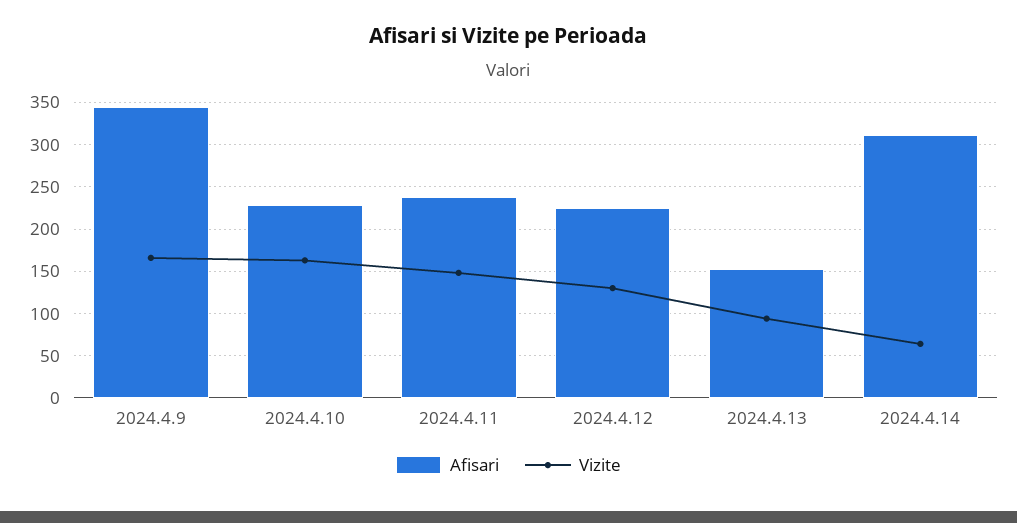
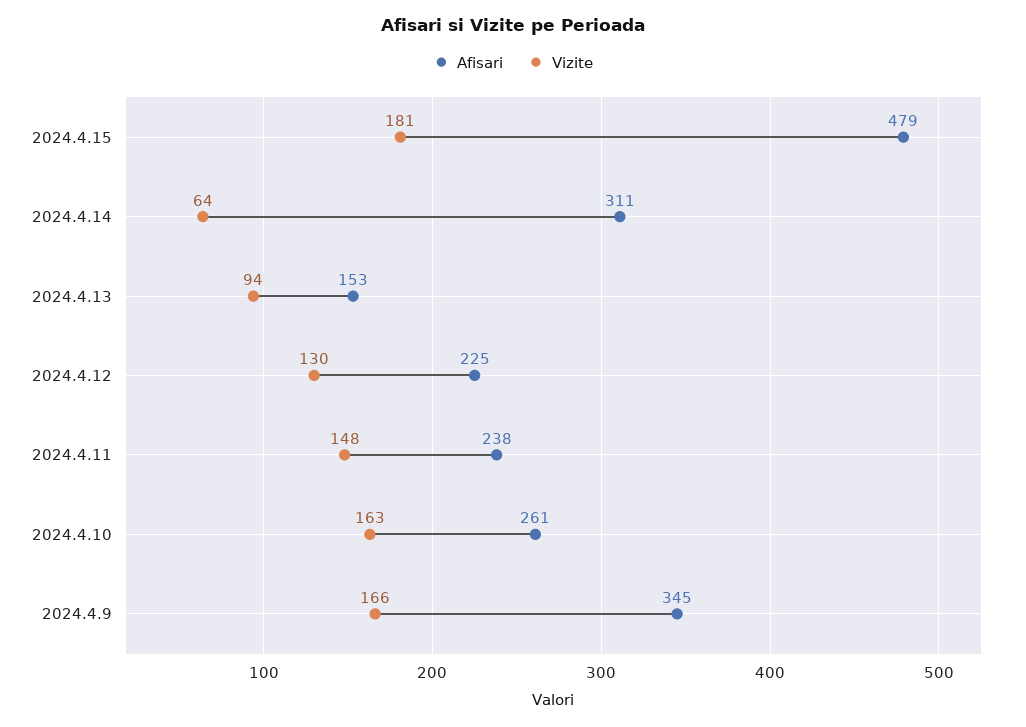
Afisari, 2024.4.10: 230 -> 261
Afisari, 2024.4.15: none -> 479
Vizite, 2024.4.15: none -> 181

